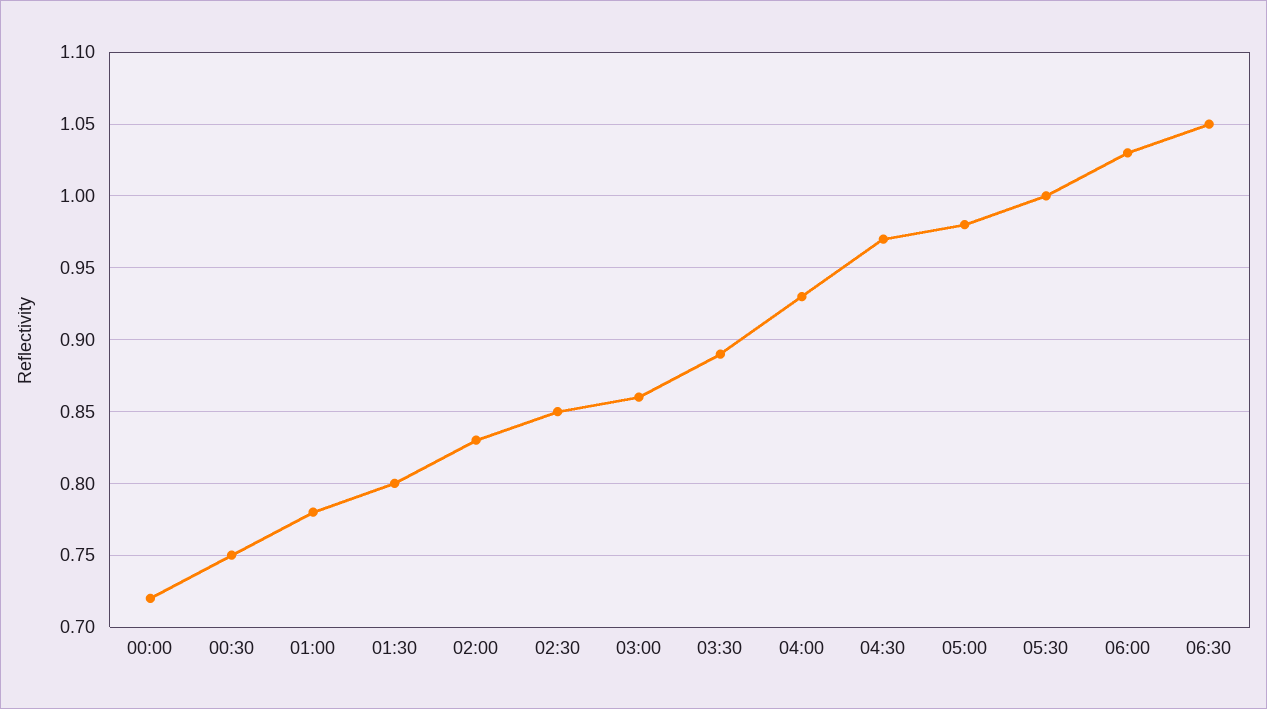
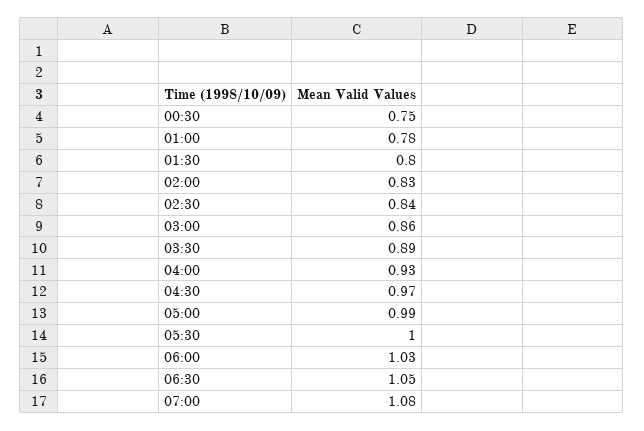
00:00: 0.72 -> none
02:30: 0.85 -> 0.84
05:00: 0.98 -> 0.99
07:00: none -> 1.08

